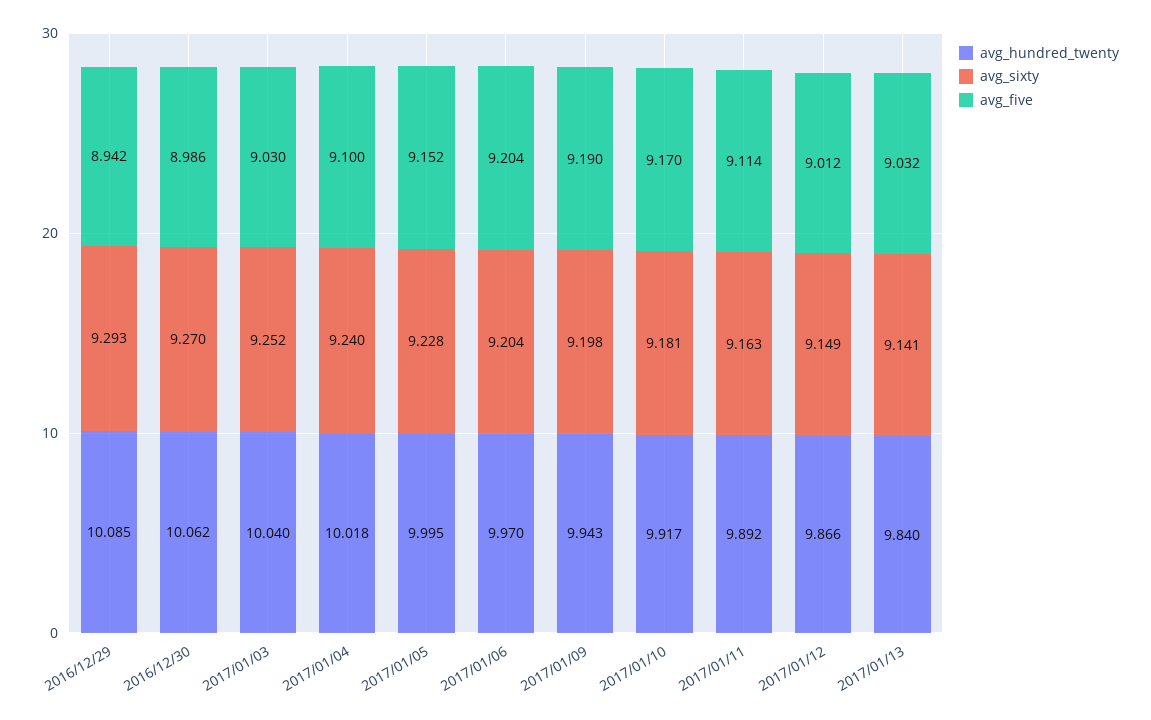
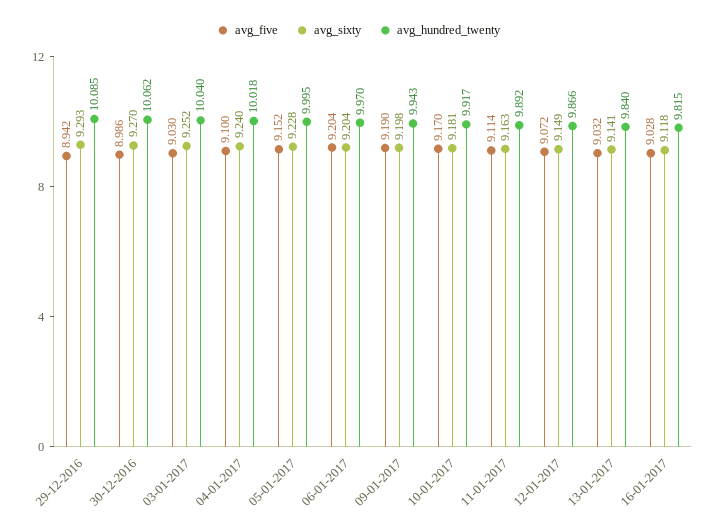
avg_five, 2017/01/12: 9.012 -> 9.072
avg_five, 16-01-2017: none -> 9.028
avg_sixty, 16-01-2017: none -> 9.118
avg_hundred_twenty, 16-01-2017: none -> 9.815

